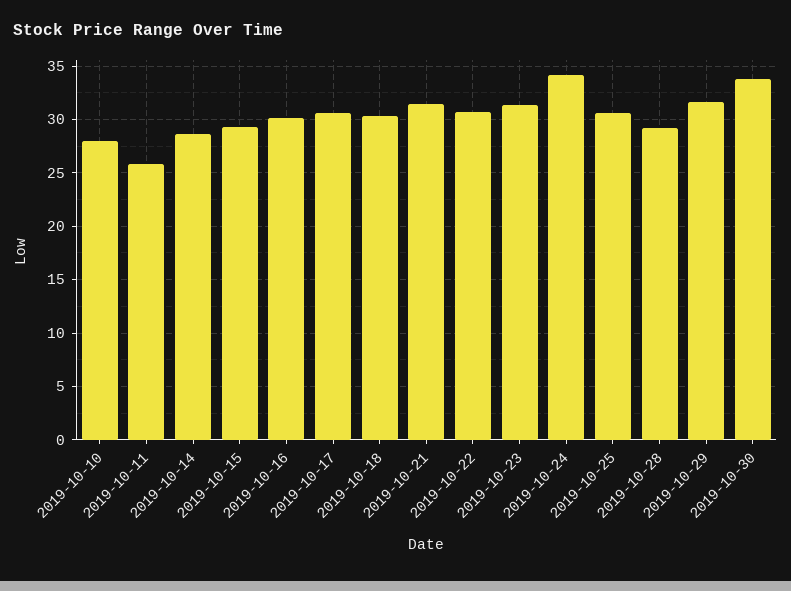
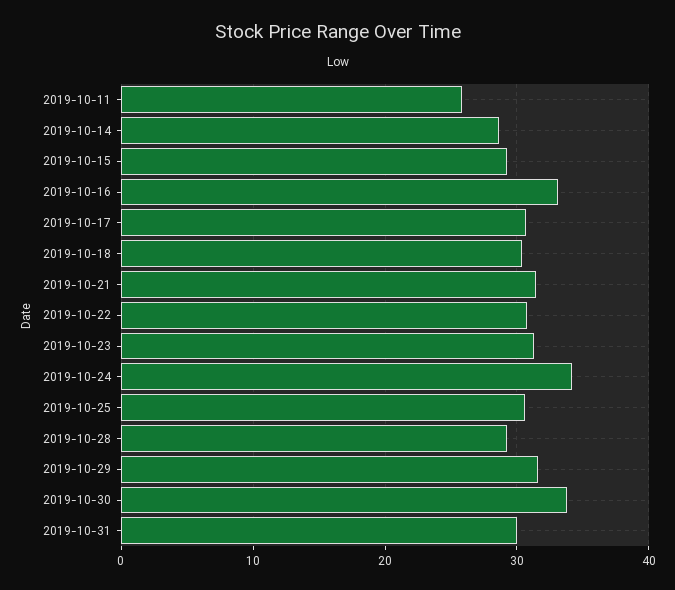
2019-10-10: 28 -> none
2019-10-16: 30 -> 33
2019-10-31: none -> 30

